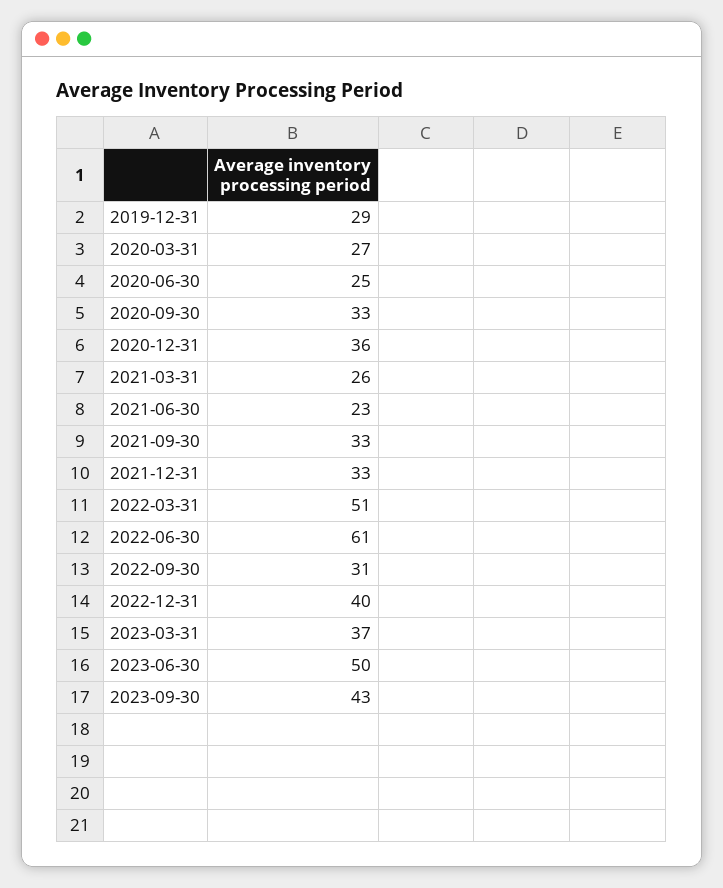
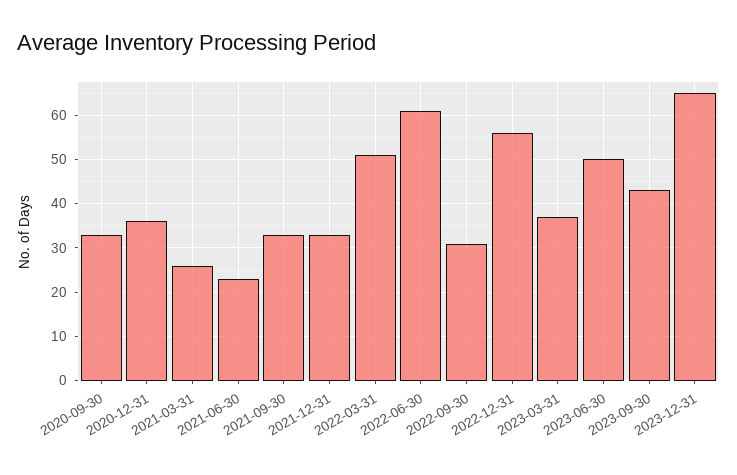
2019-12-31: 29 -> none
2020-03-31: 27 -> none
2020-06-30: 25 -> none
2022-12-31: 40 -> 55
2023-12-31: none -> 65

